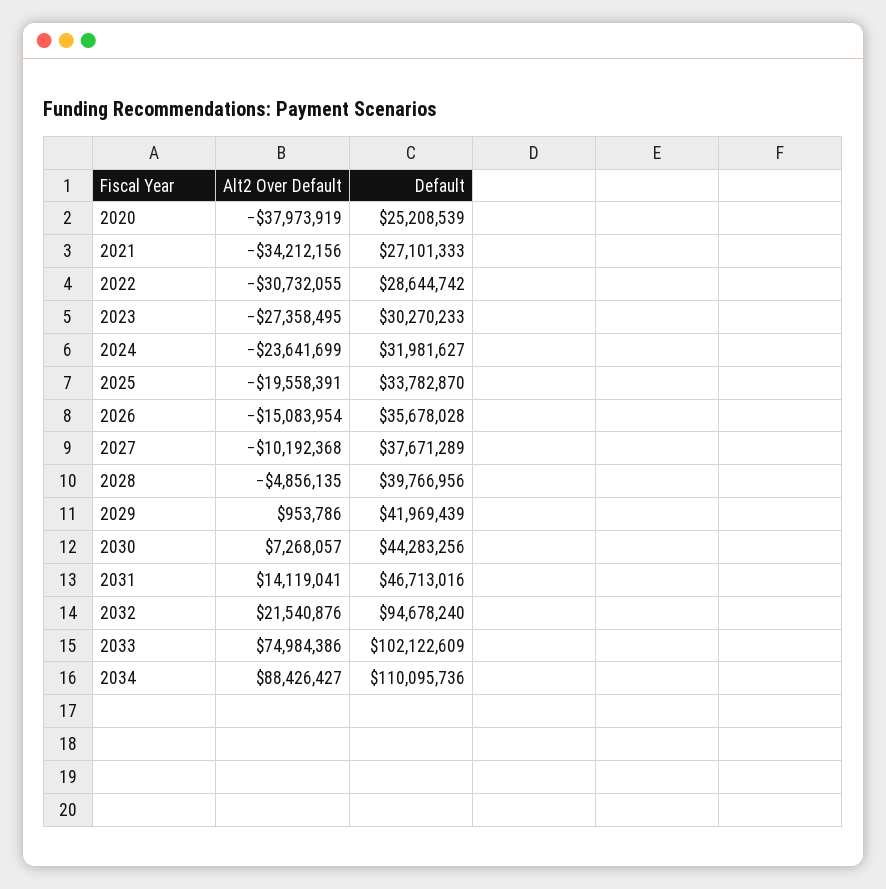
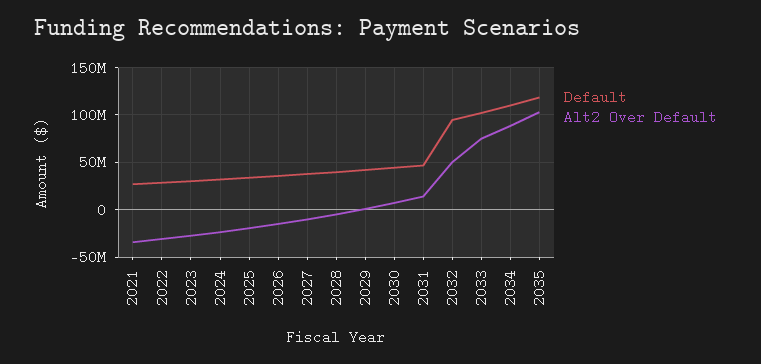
Alt2 Over Default, 2020: -37973919 -> none
Default, 2020: 25208539 -> none
Alt2 Over Default, 2032: 21540876 -> 50000000
Default, 2035: none -> 120000000
Alt2 Over Default, 2035: none -> 100000000

